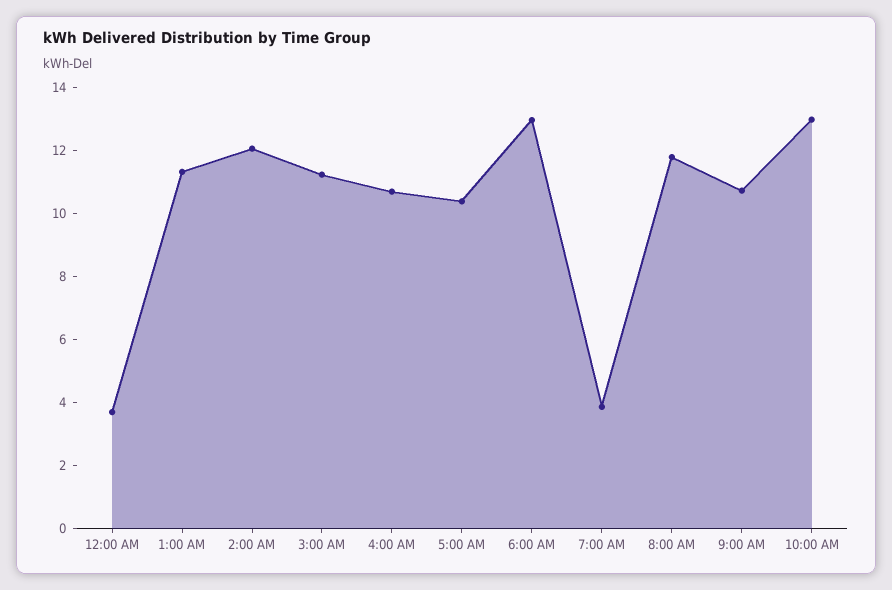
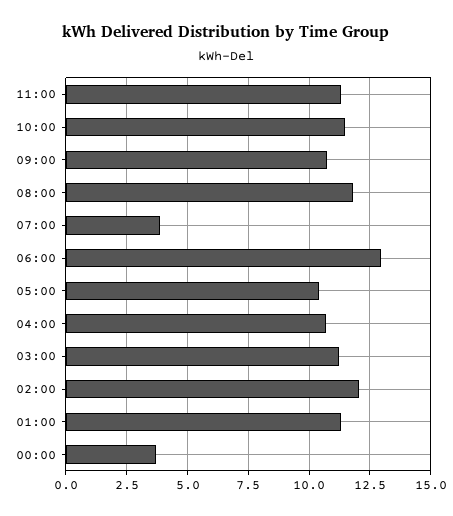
10:00 AM: 13 -> 11.5
11:00: none -> 11.25

